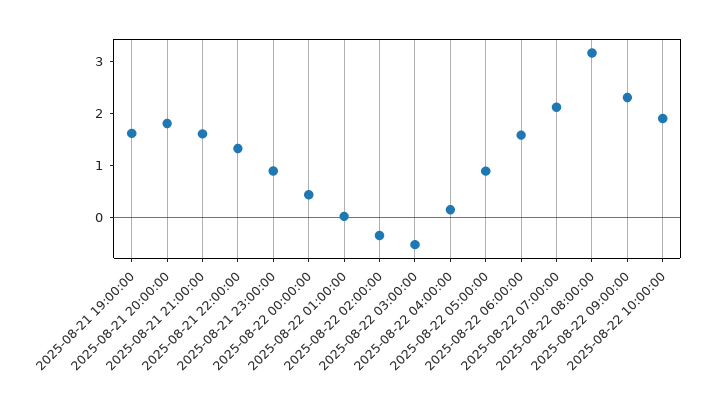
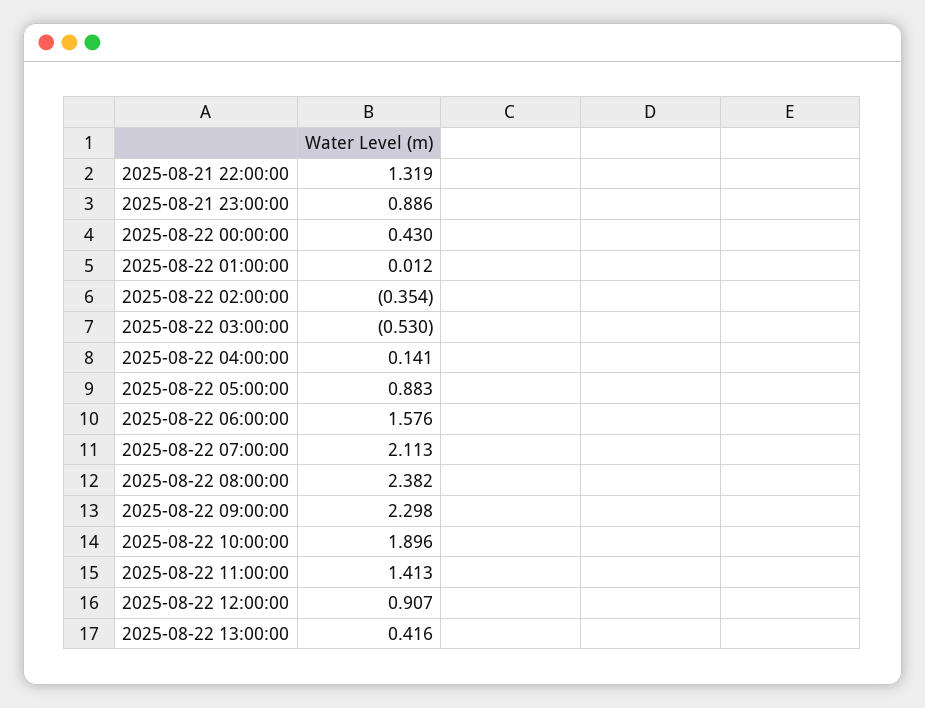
2025-08-21 19:00:00: 1.6 -> none
2025-08-21 20:00:00: 1.8 -> none
2025-08-21 21:00:00: 1.6 -> none
2025-08-22 08:00:00: 3.2 -> 2.382
2025-08-22 11:00:00: none -> 1.413
2025-08-22 12:00:00: none -> 0.907
2025-08-22 13:00:00: none -> 0.416

